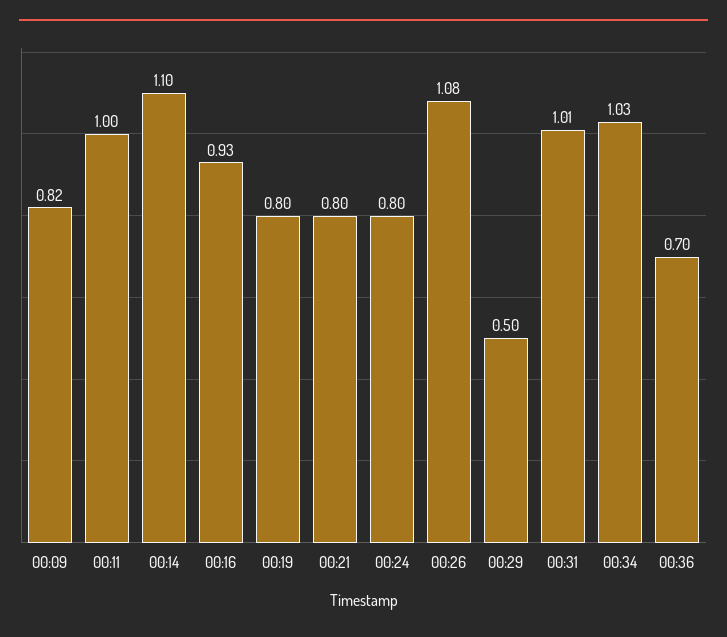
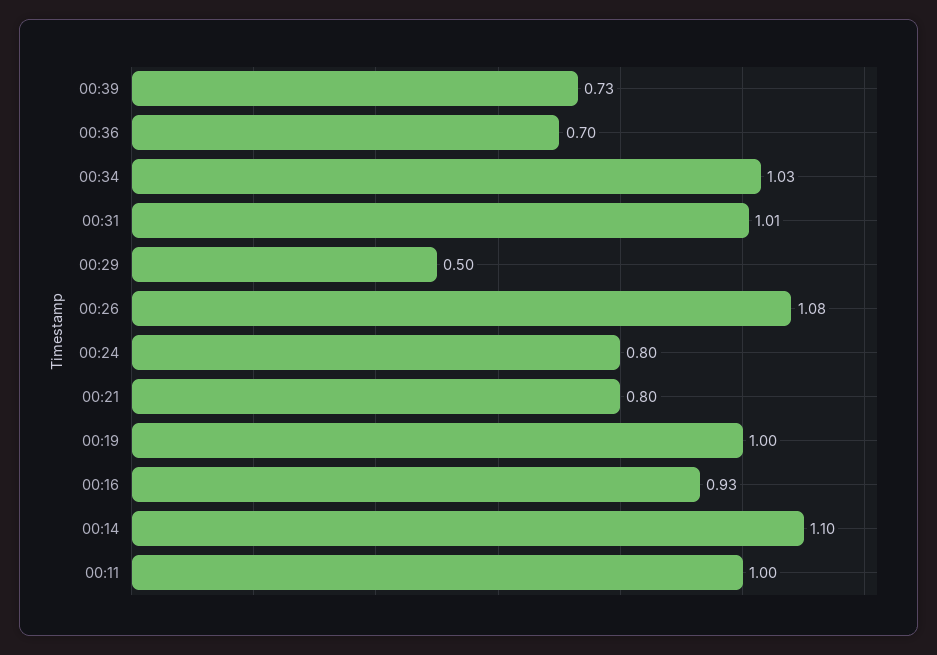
00:09: 0.82 -> none
00:19: 0.8 -> 1
00:39: none -> 0.73

